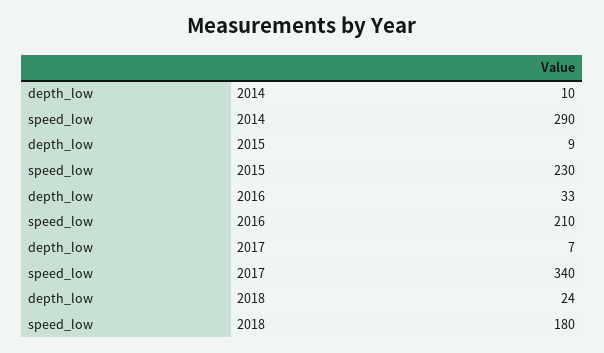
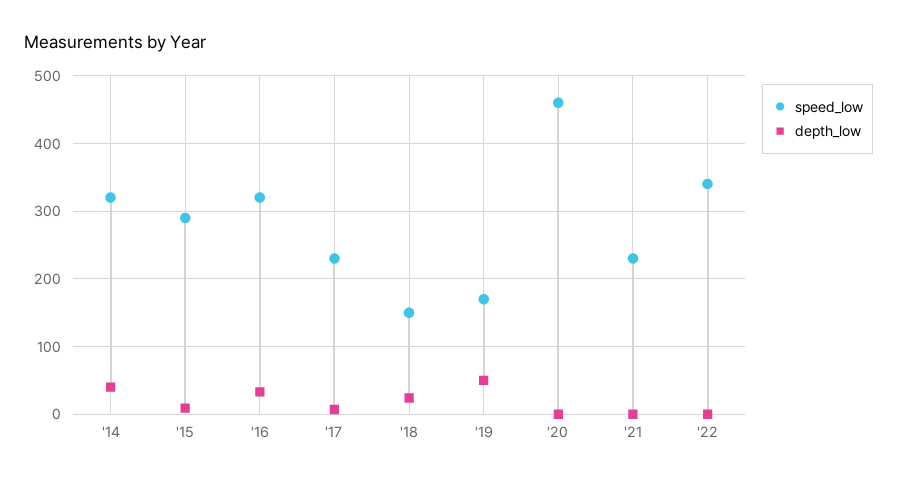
depth_low, 2014: 10 -> 40
speed_low, 2014: 290 -> 320
speed_low, 2015: 230 -> 290
speed_low, 2016: 210 -> 320
speed_low, 2017: 340 -> 230
speed_low, 2018: 180 -> 150
speed_low, '19: none -> 170
depth_low, '19: none -> 50
speed_low, '20: none -> 460
depth_low, '20: none -> 0
speed_low, '21: none -> 230
depth_low, '21: none -> 0
speed_low, '22: none -> 340
depth_low, '22: none -> 0

